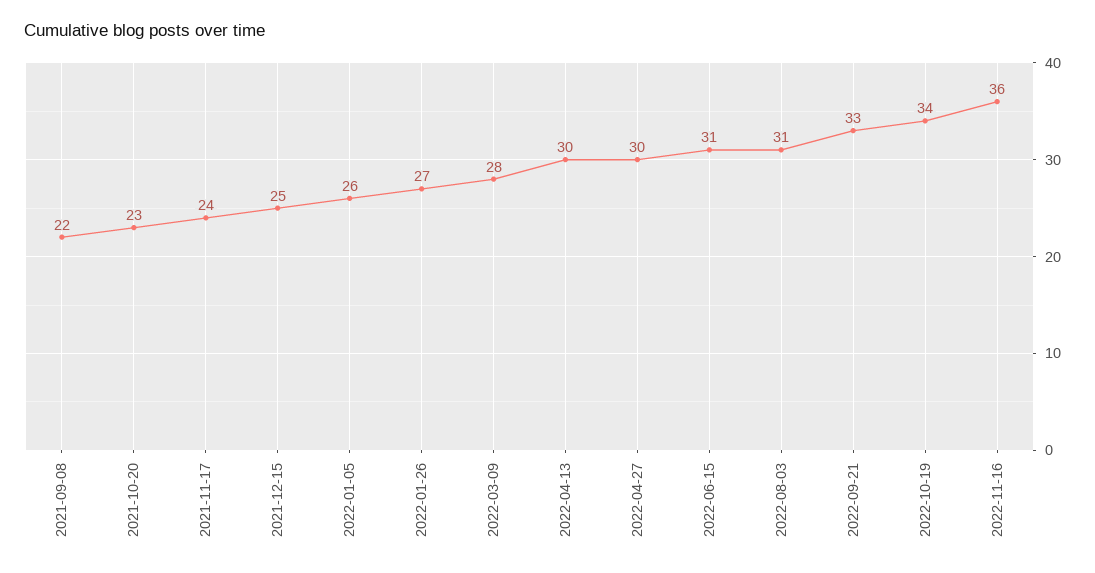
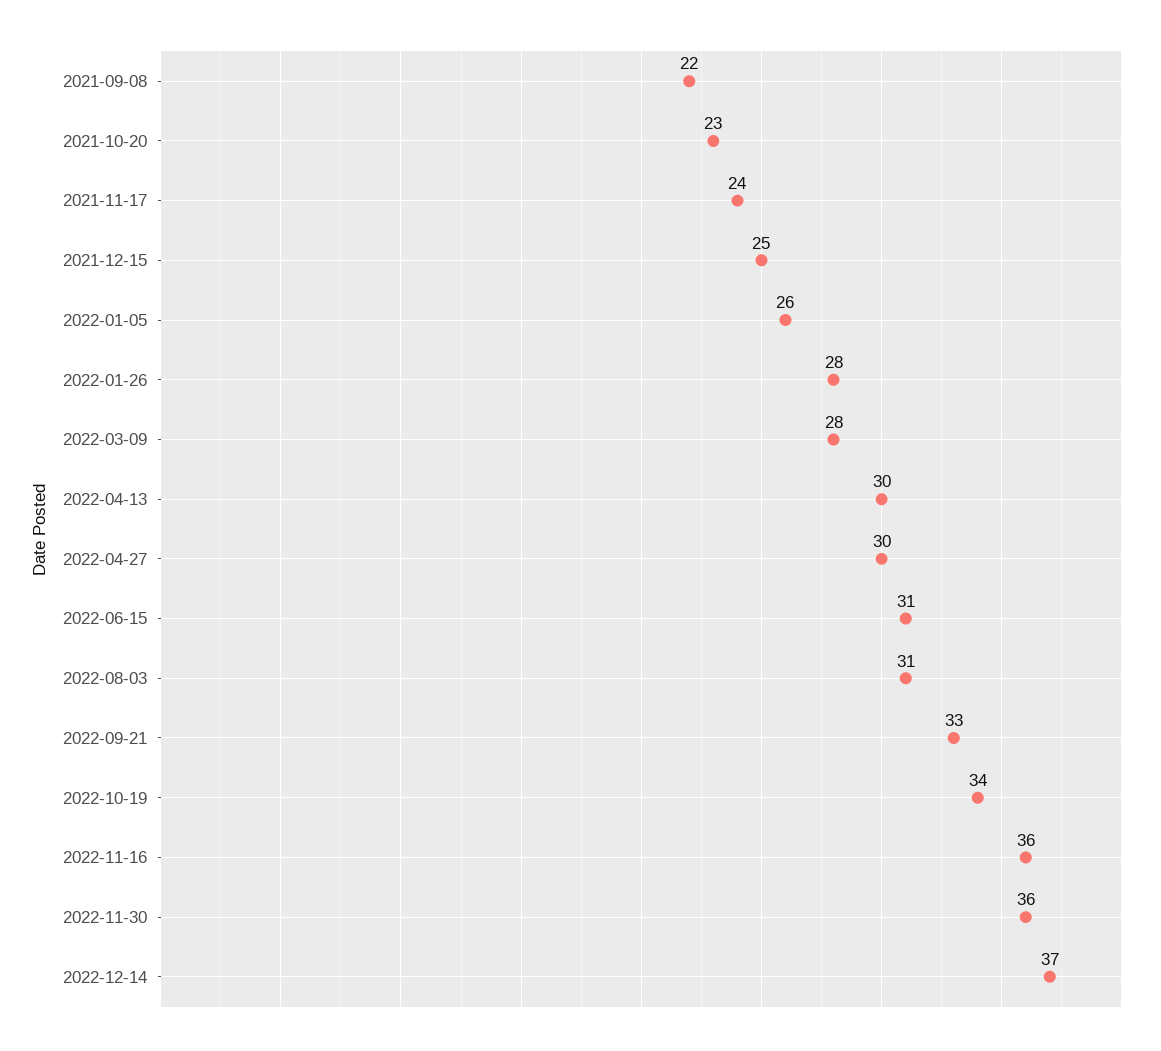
2022-01-26: 27 -> 28
2022-11-30: none -> 36
2022-12-14: none -> 37

